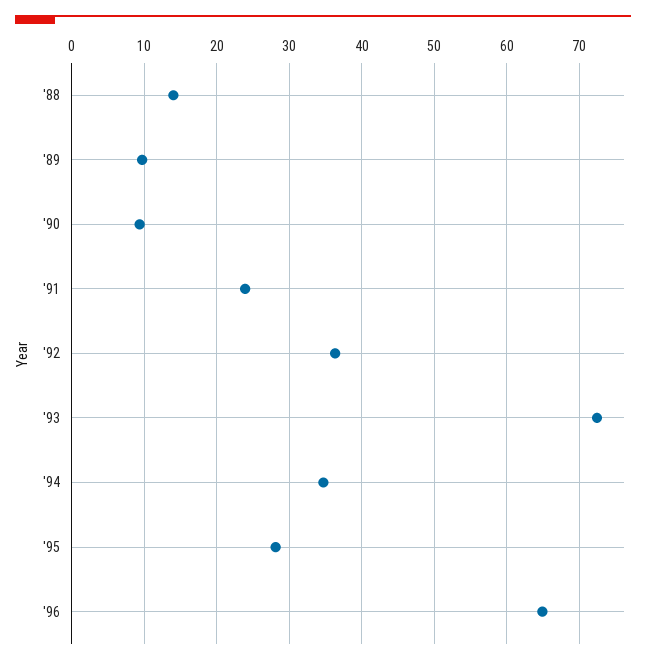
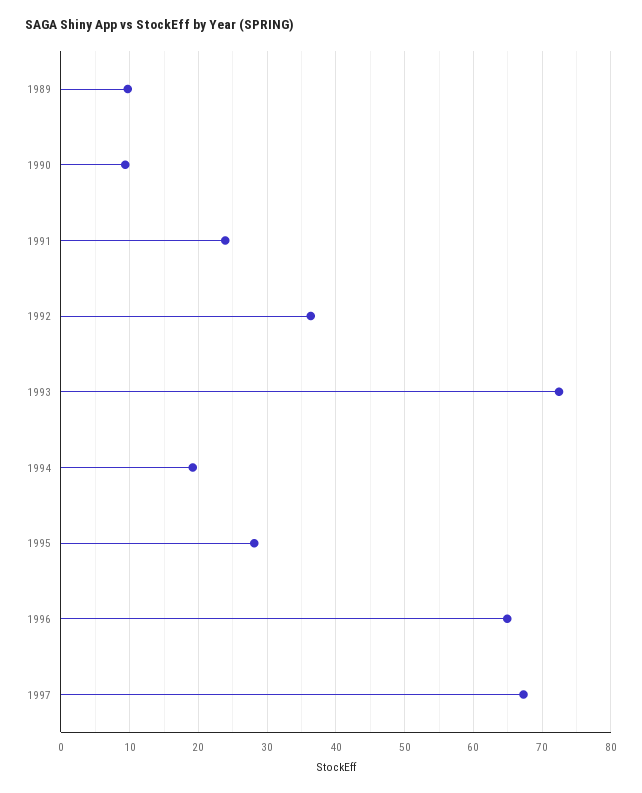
'88: 14 -> none
'94: 35 -> 19
1997: none -> 67

